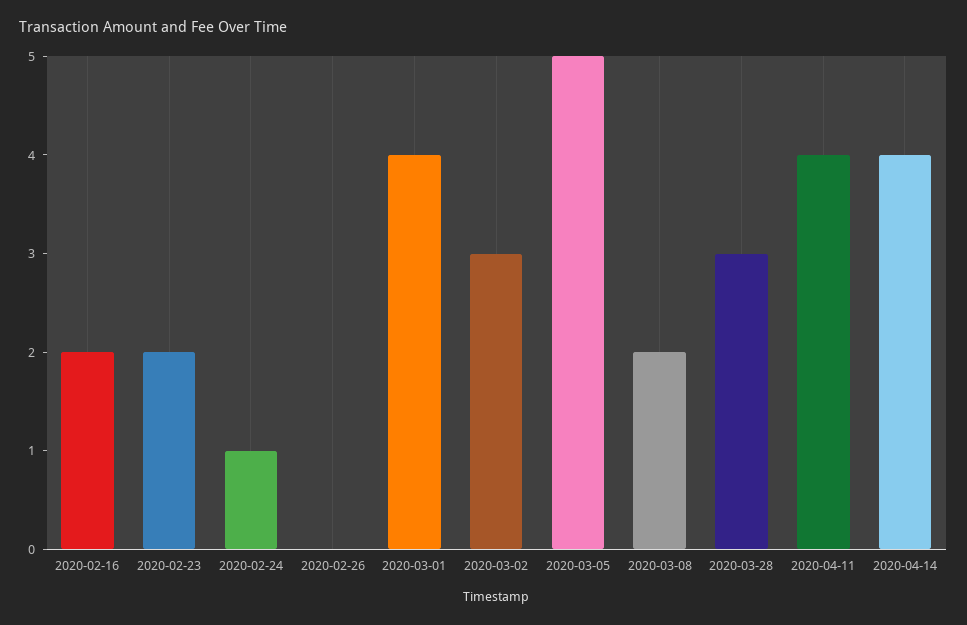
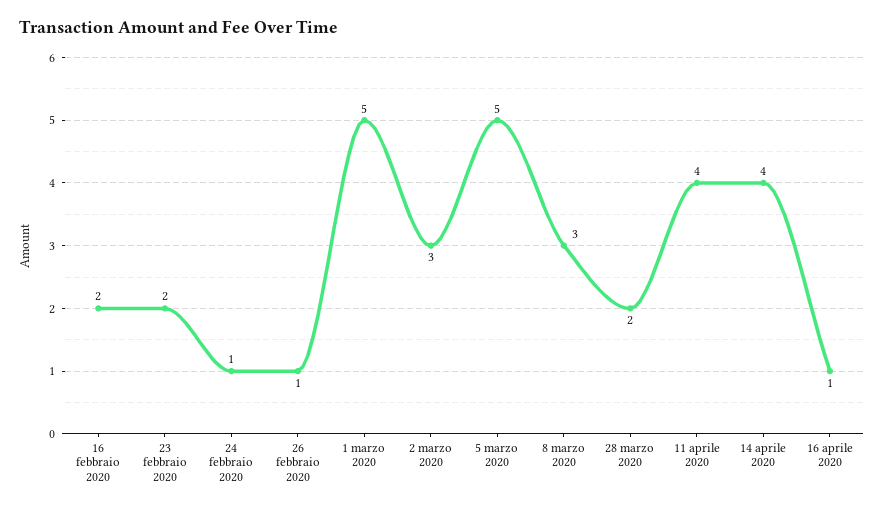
2020-02-26: 0 -> 1
2020-03-01: 4 -> 5
2020-03-08: 2 -> 3
2020-03-28: 3 -> 2
16 aprile 2020: none -> 1

